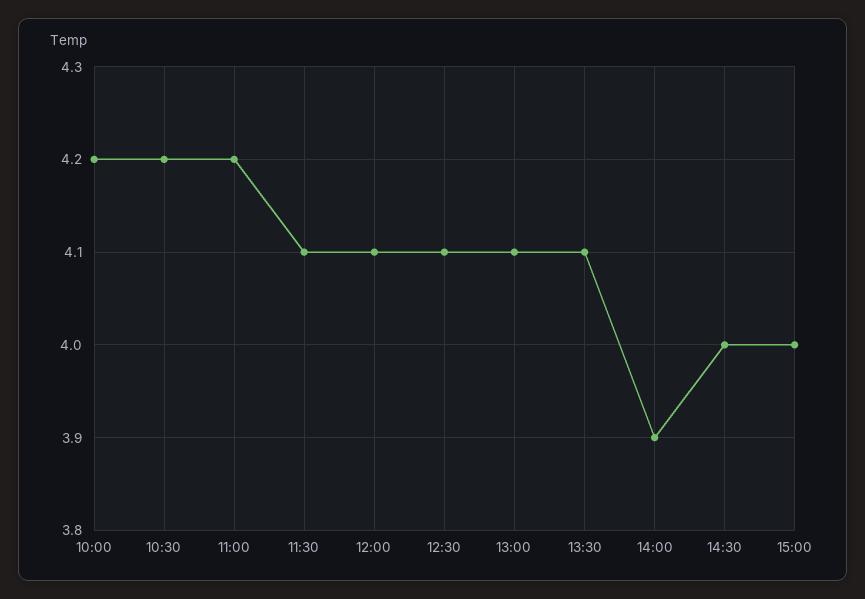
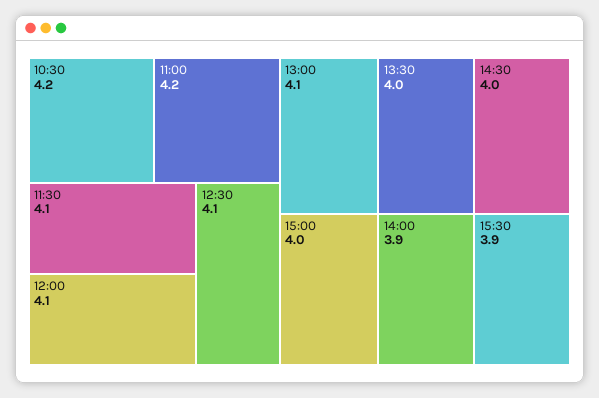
10:00: 4.2 -> none
13:30: 4.1 -> 4
15:30: none -> 3.9

